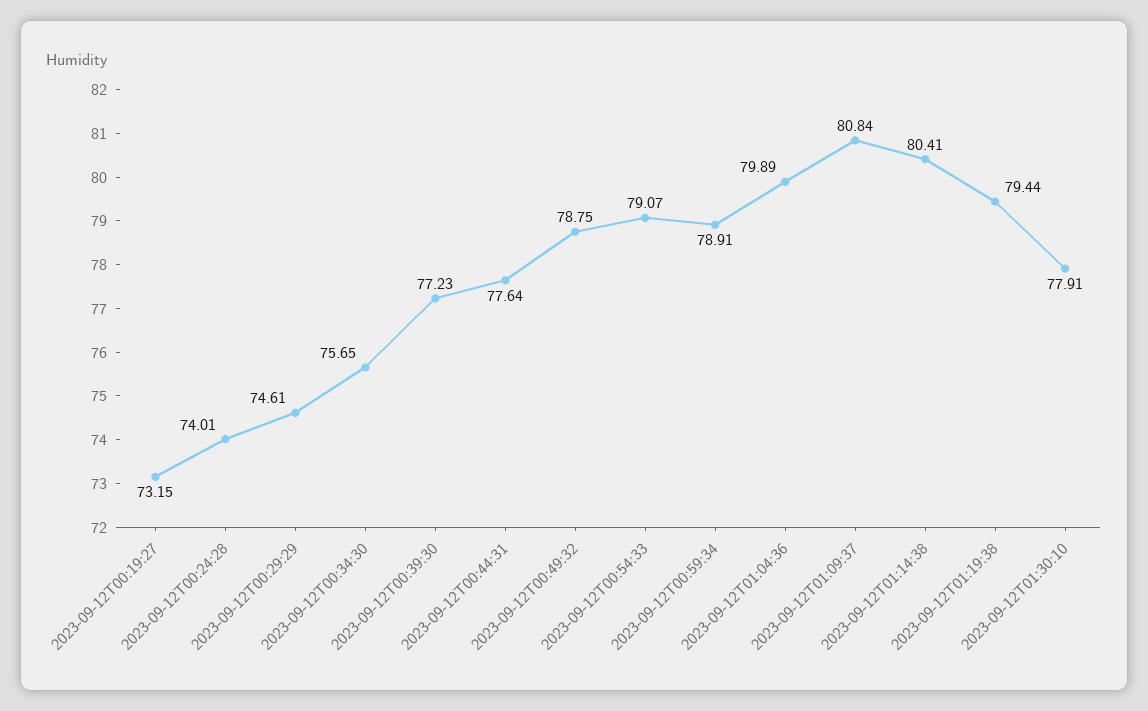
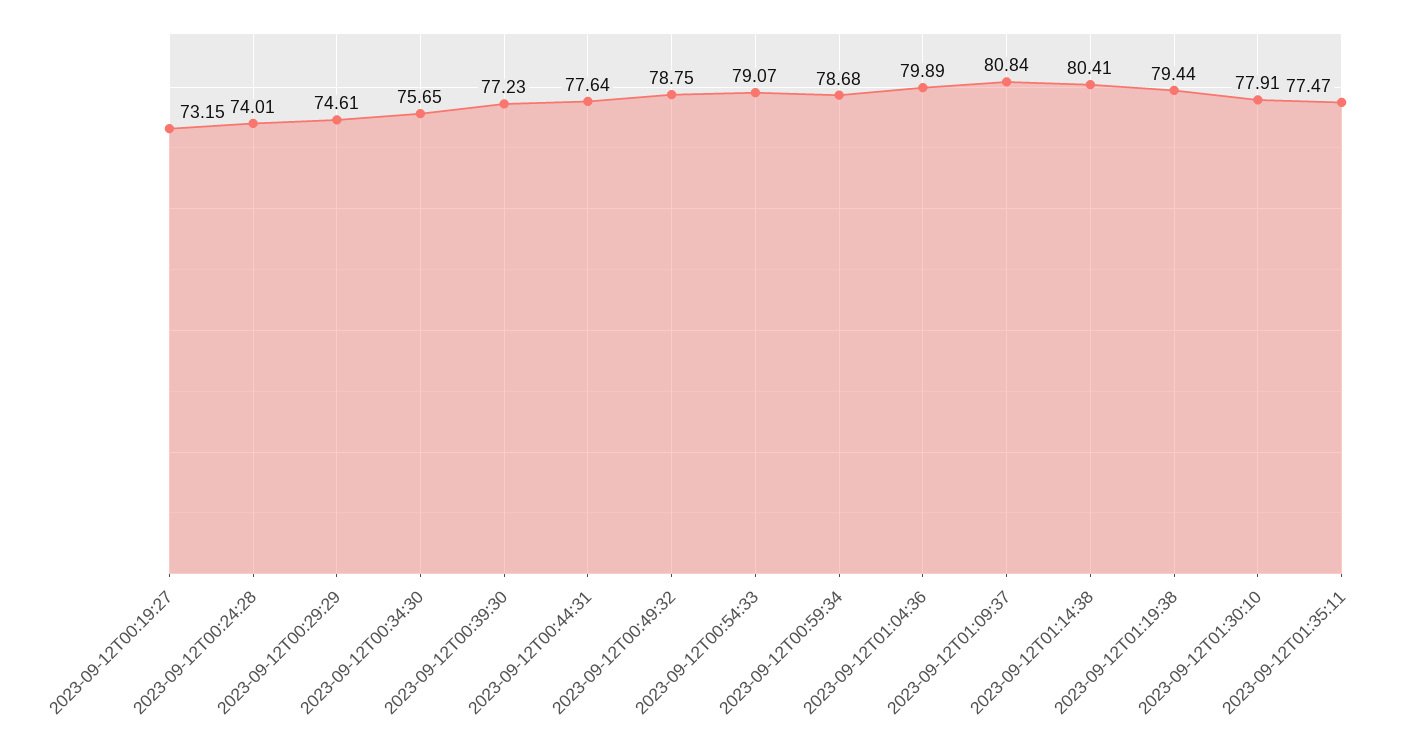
2023-09-12T00:59:34: 78.91 -> 78.68
2023-09-12T01:35:11: none -> 77.47

